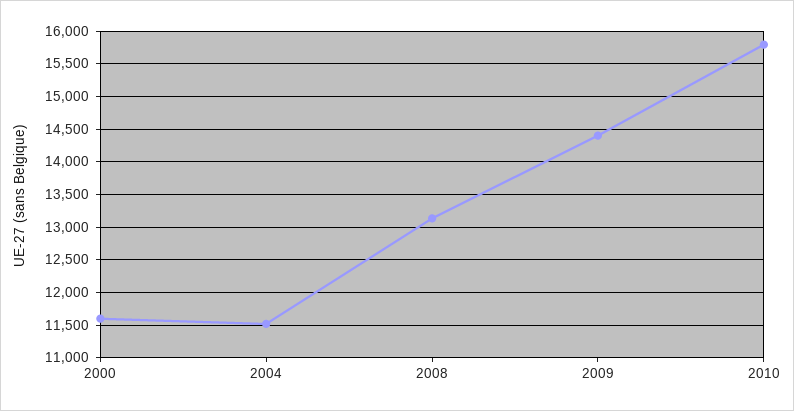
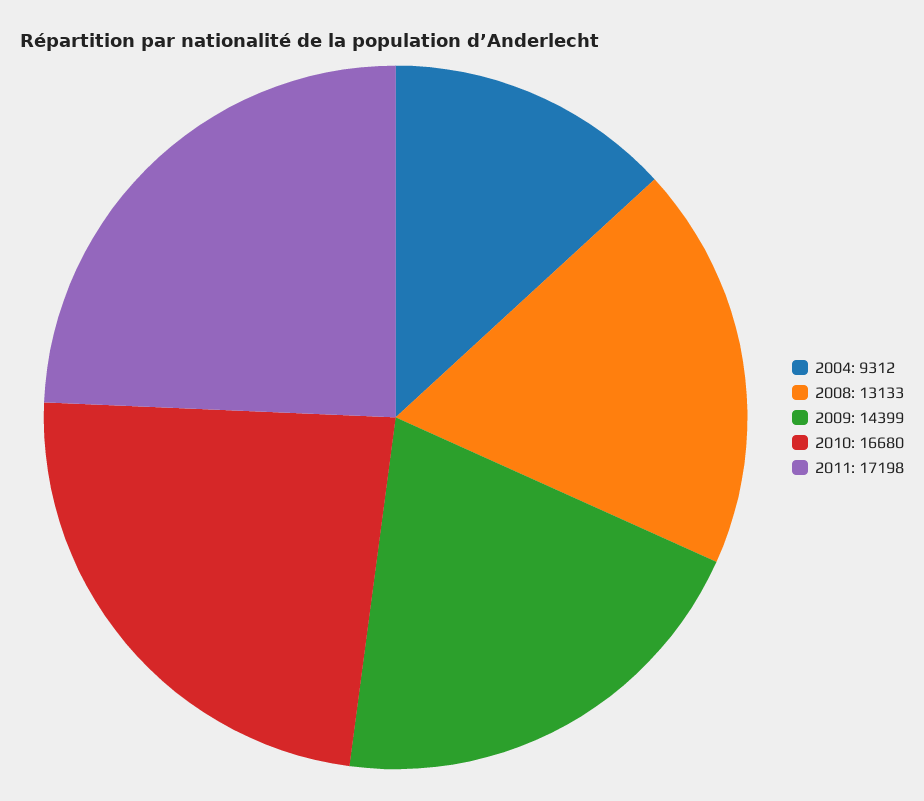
2000: 11600 -> none
2004: 11500 -> 9312
2010: 15800 -> 16680
2011: none -> 17198

